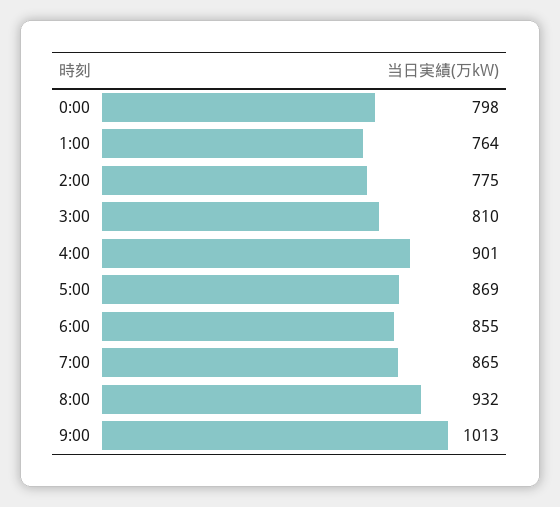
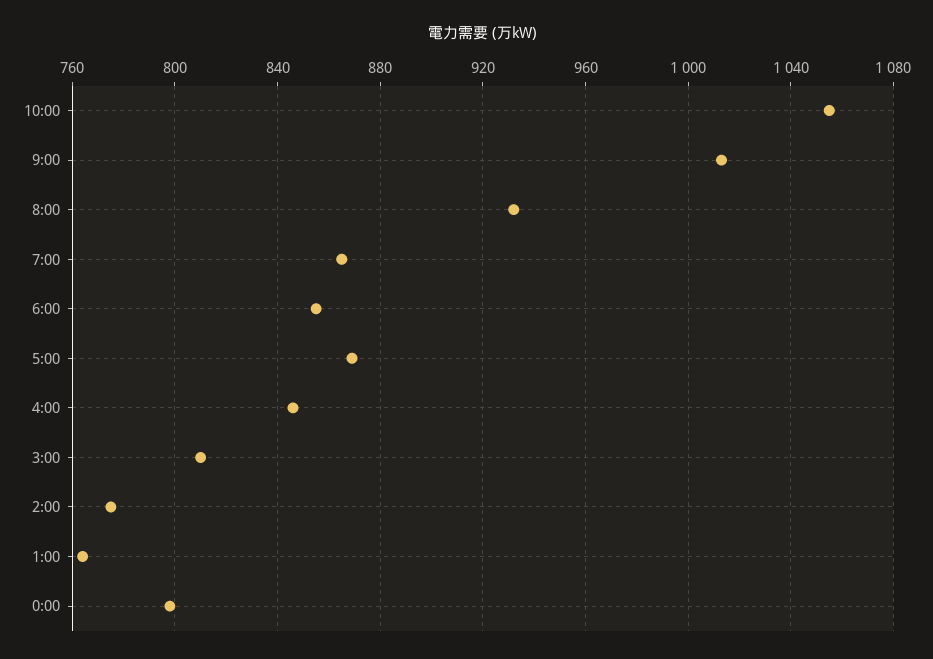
4:00: 901 -> 845
10:00: none -> 1055

